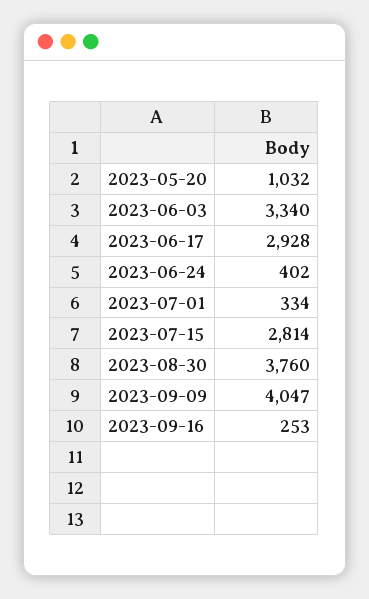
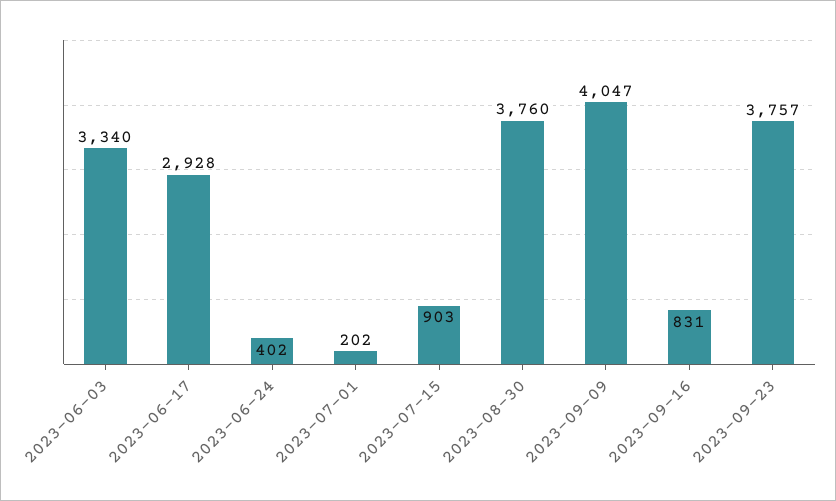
2023-05-20: 1032 -> none
2023-07-01: 334 -> 202
2023-07-15: 2814 -> 903
2023-09-16: 253 -> 831
2023-09-23: none -> 3757

